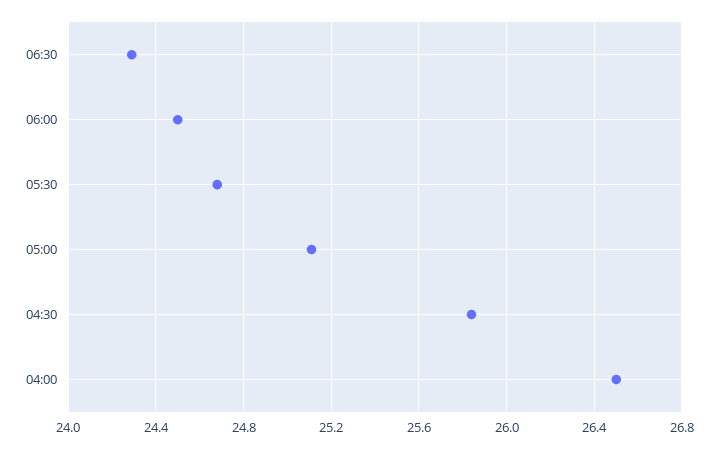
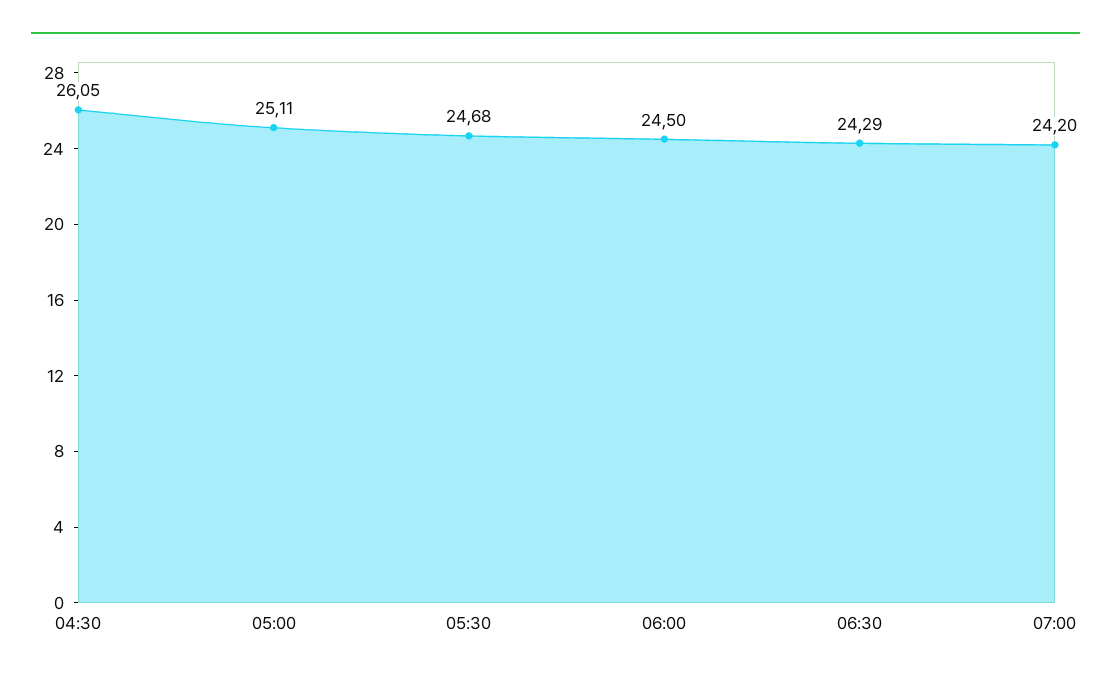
04:30: 25.85 -> 26.05
04:00: 26.5 -> none
07:00: none -> 24.2

